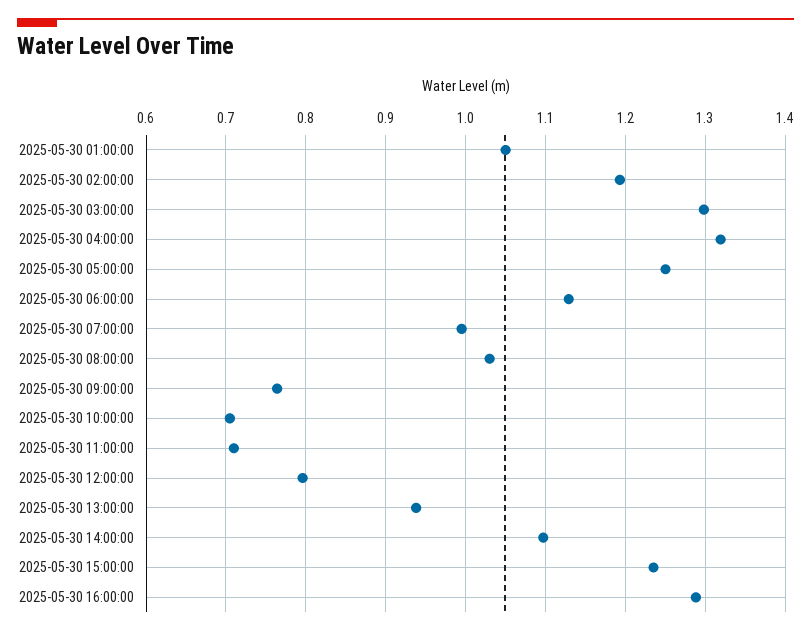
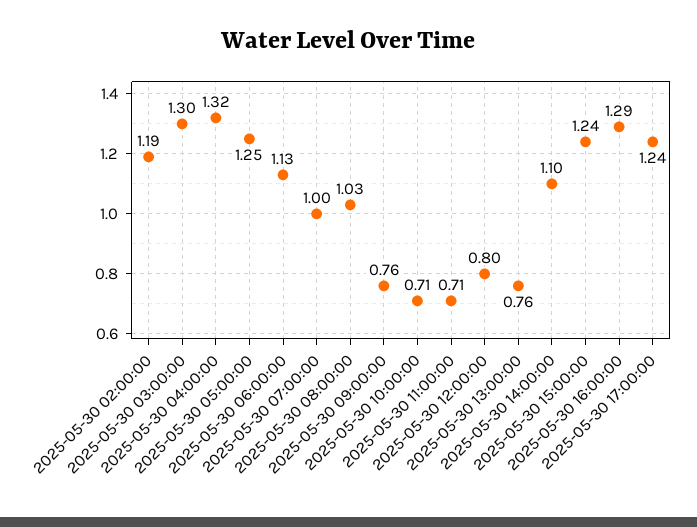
2025-05-30 01:00:00: 1.05 -> none
2025-05-30 13:00:00: 0.94 -> 0.76
2025-05-30 17:00:00: none -> 1.24

